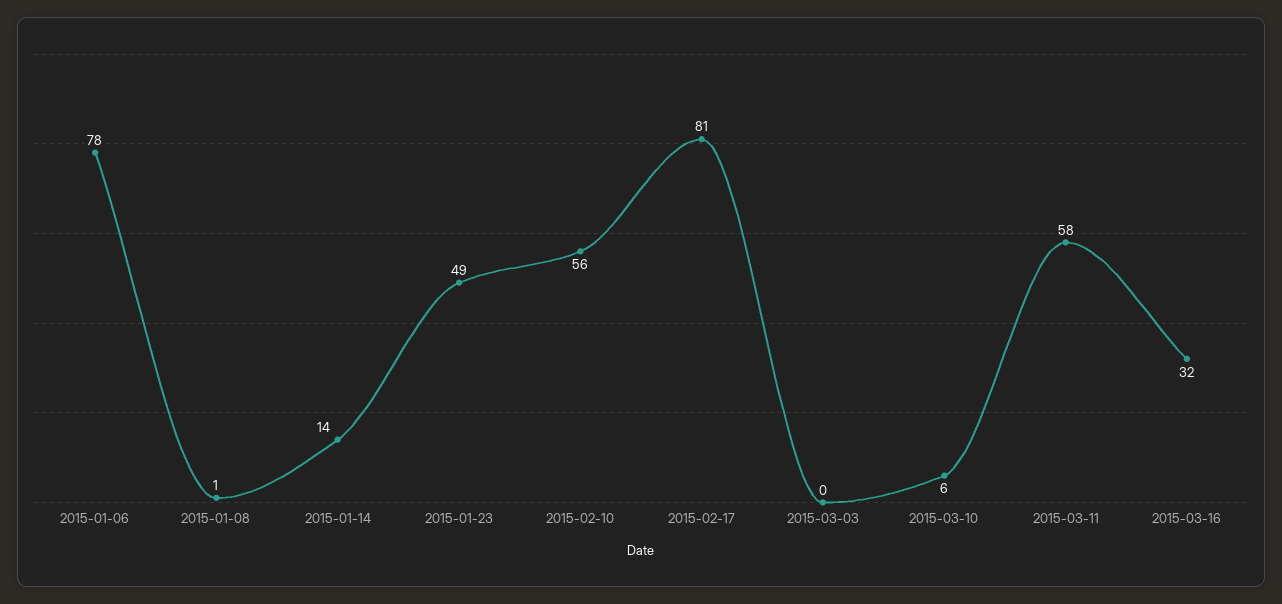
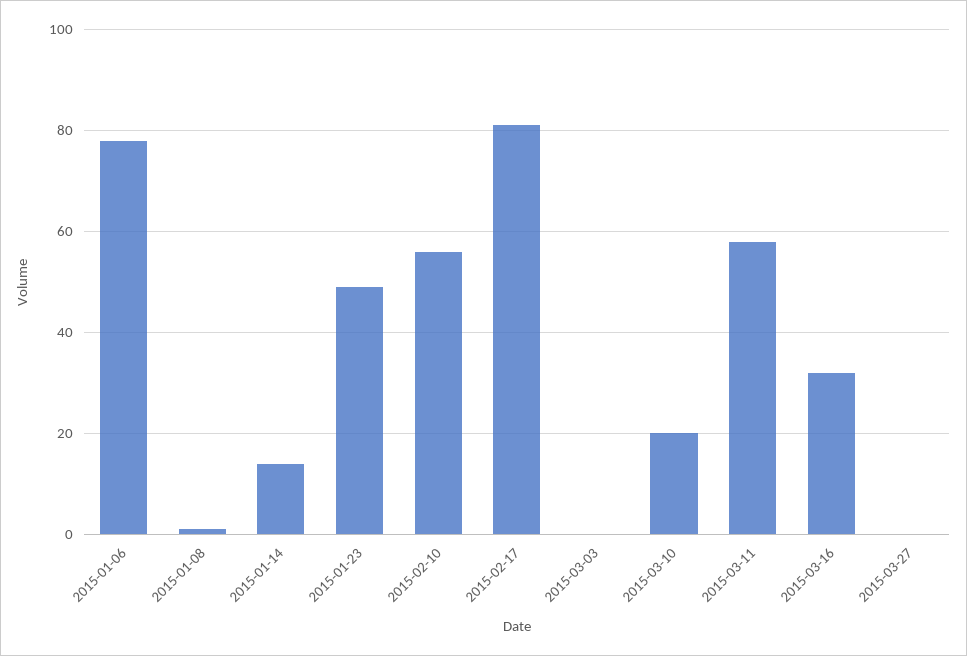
2015-03-10: 6 -> 20
2015-03-27: none -> 0

